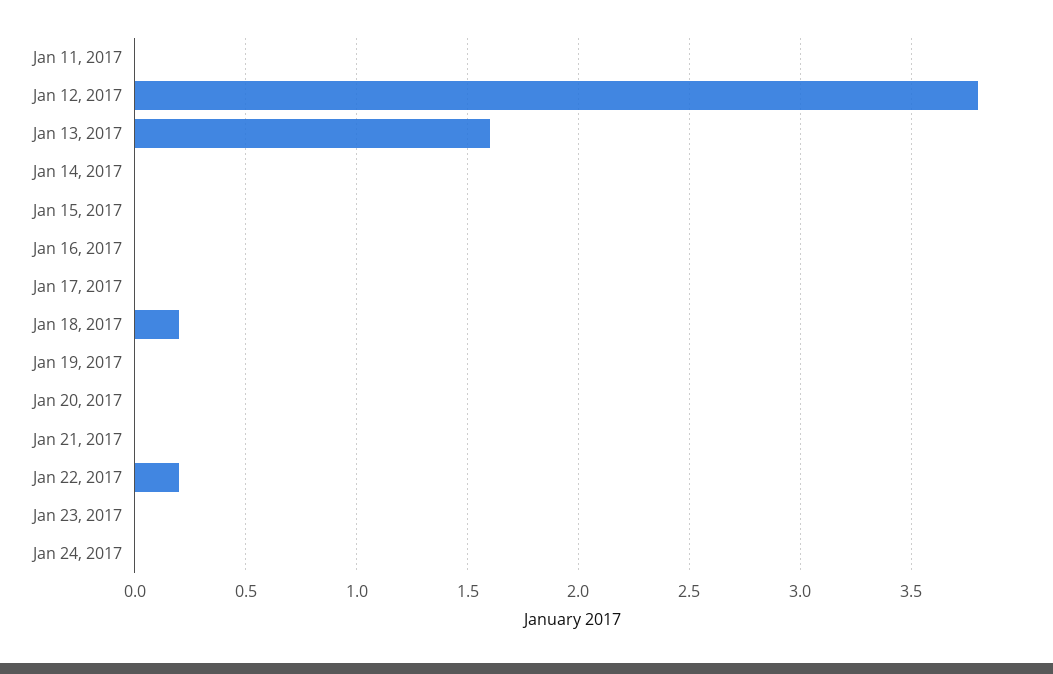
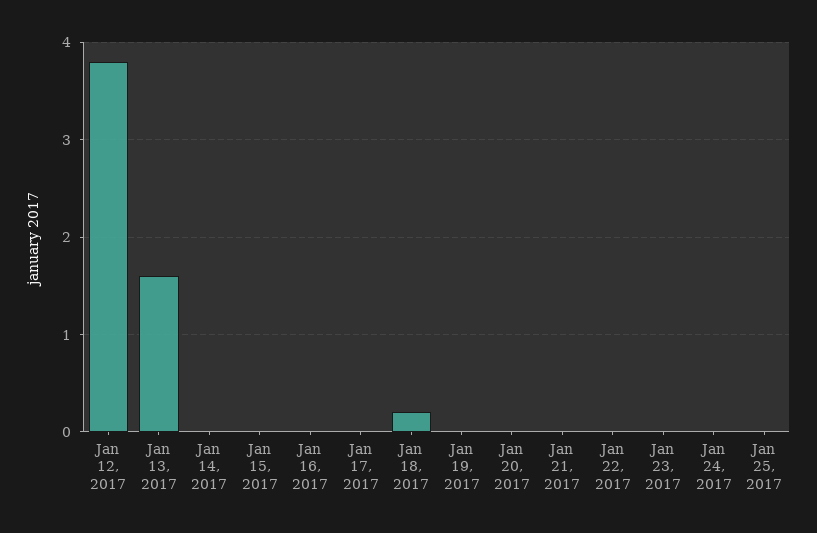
Jan 11, 2017: 0 -> none
Jan 22, 2017: 0.2 -> 0
Jan 25, 2017: none -> 0

